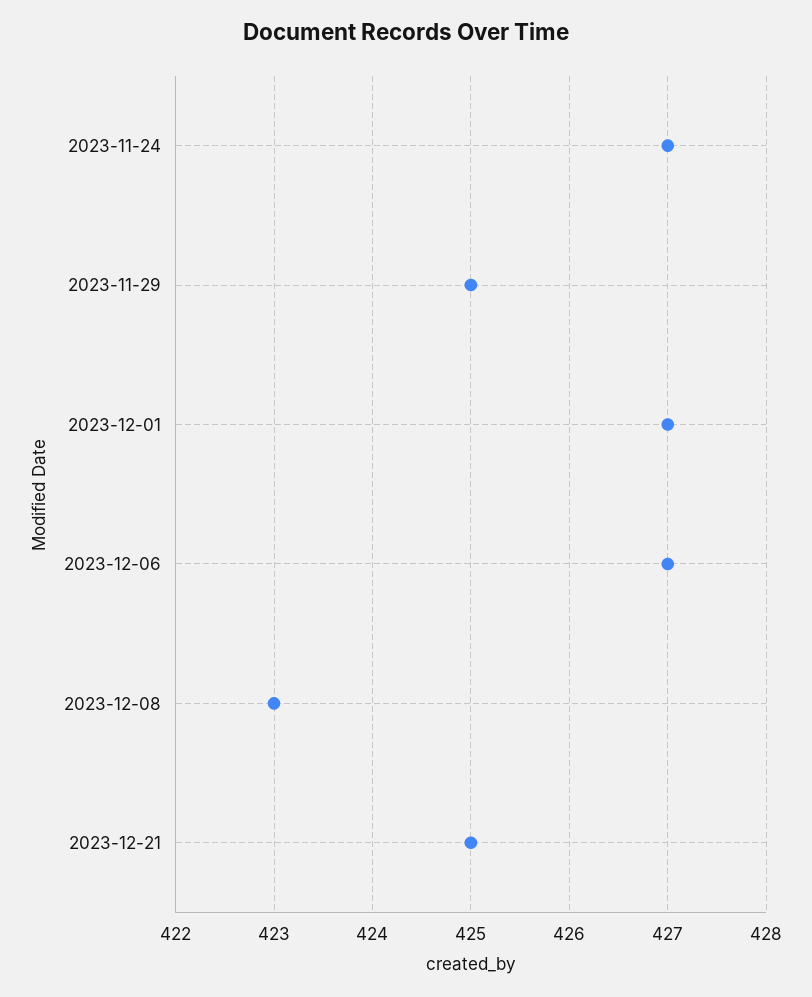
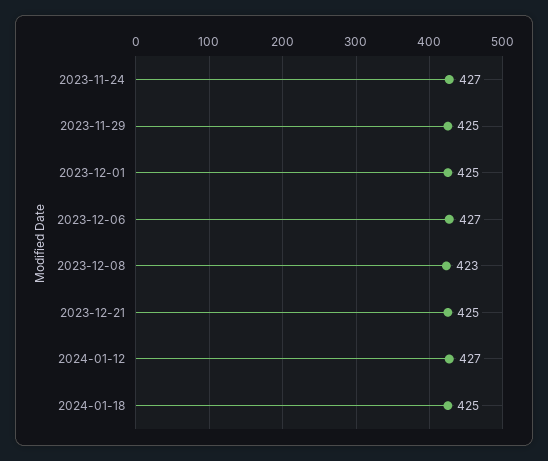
2023-12-01: 427 -> 425
2024-01-12: none -> 427
2024-01-18: none -> 425

